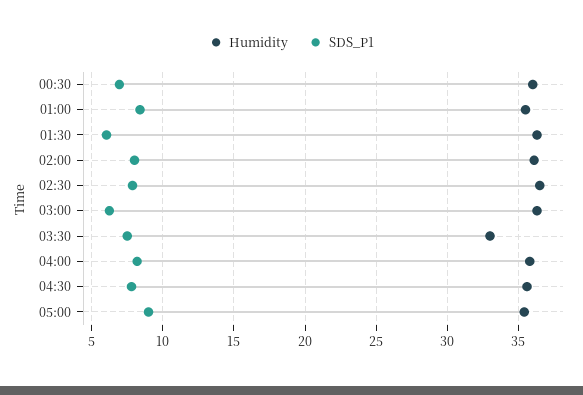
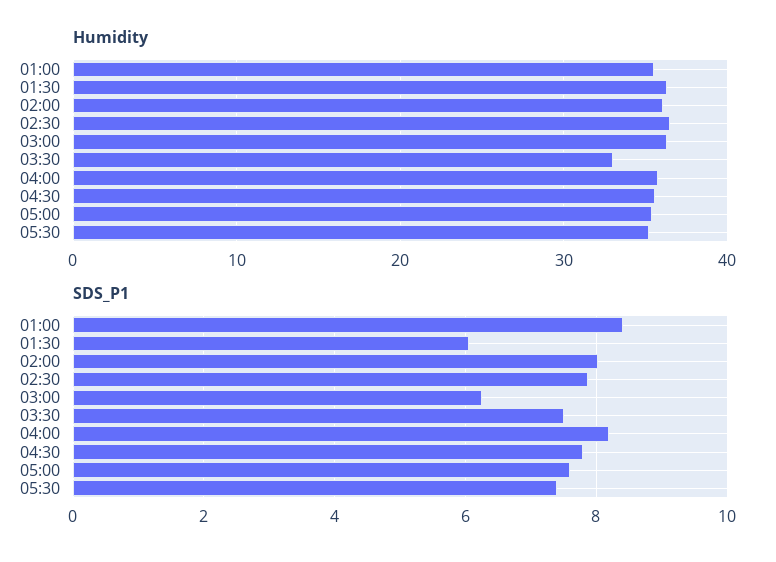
Humidity, 00:30: 36 -> none
SDS_P1, 00:30: 7 -> none
SDS_P1, 05:00: 9 -> 7.6
Humidity, 05:30: none -> 35
SDS_P1, 05:30: none -> 7.4

